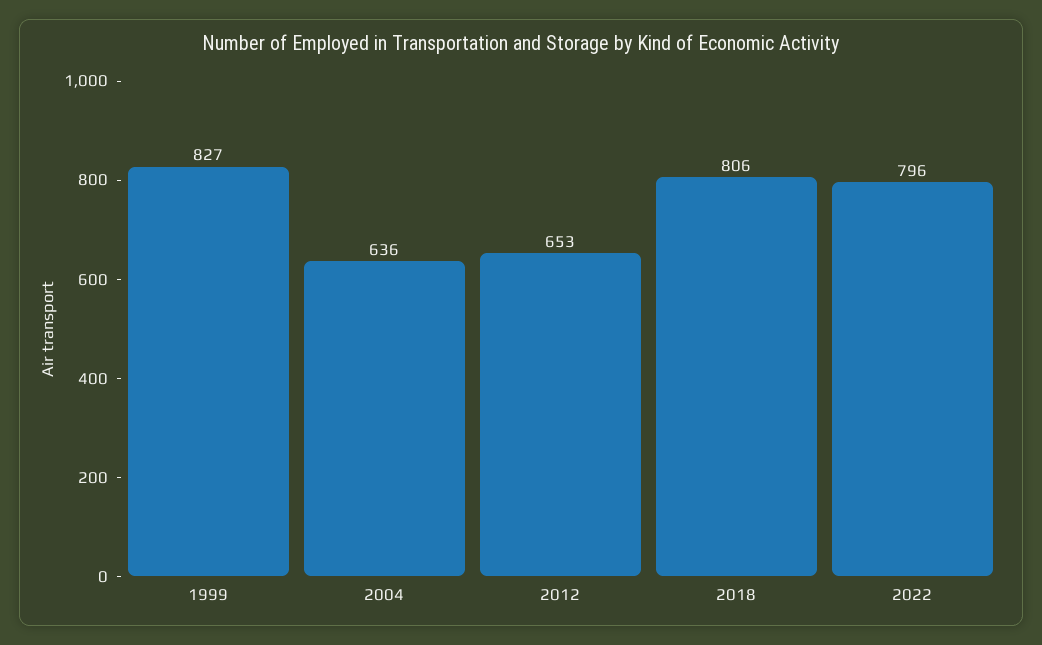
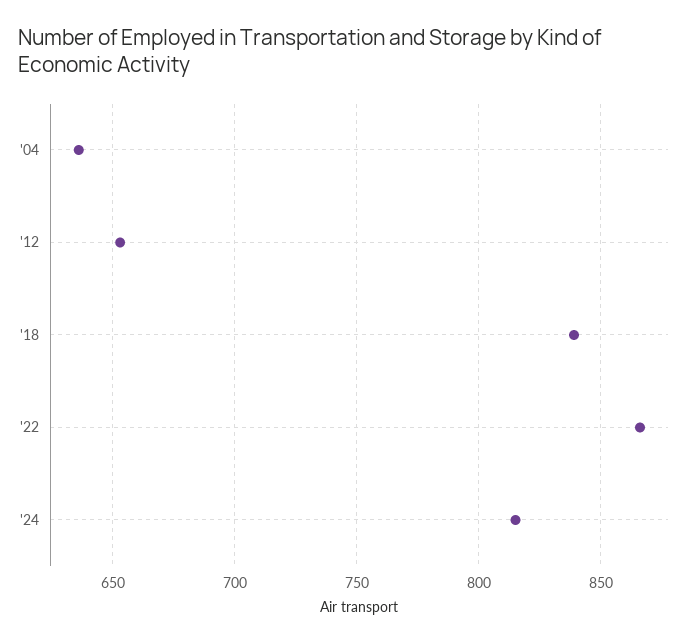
1999: 827 -> none
2018: 806 -> 840
2022: 796 -> 865
'24: none -> 815

